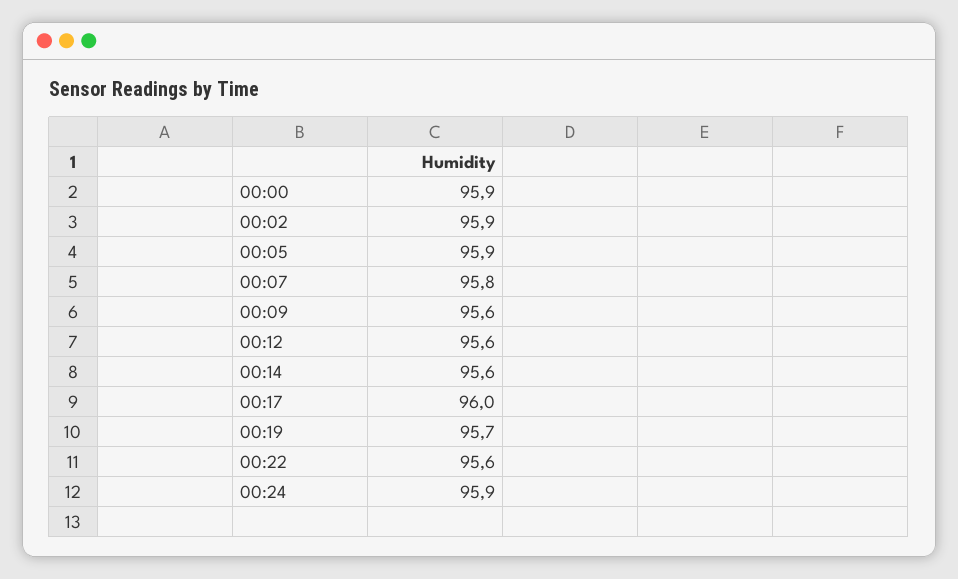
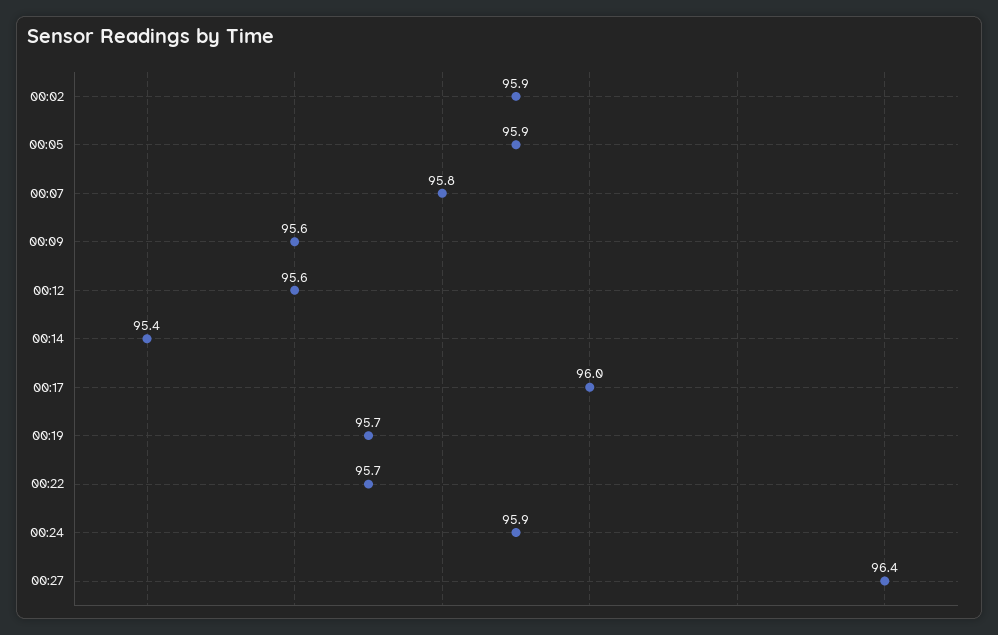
00:00: 95.9 -> none
00:14: 95.6 -> 95.4
00:22: 95.6 -> 95.7
00:27: none -> 96.4

